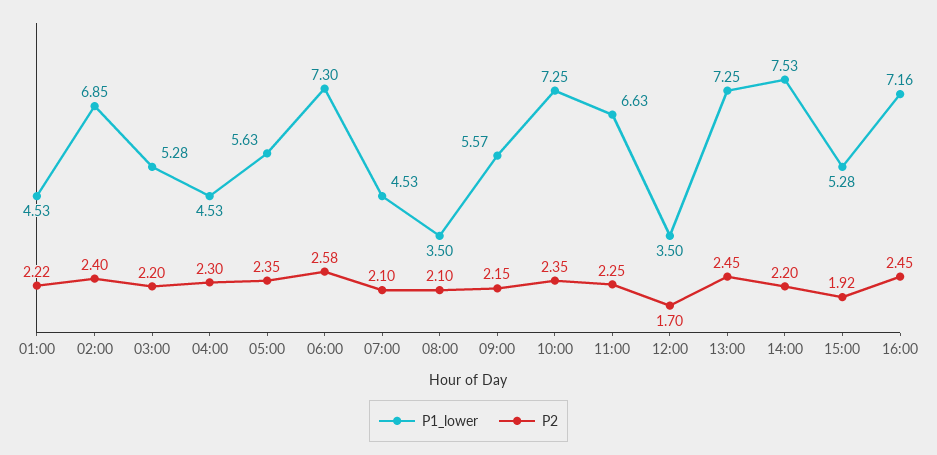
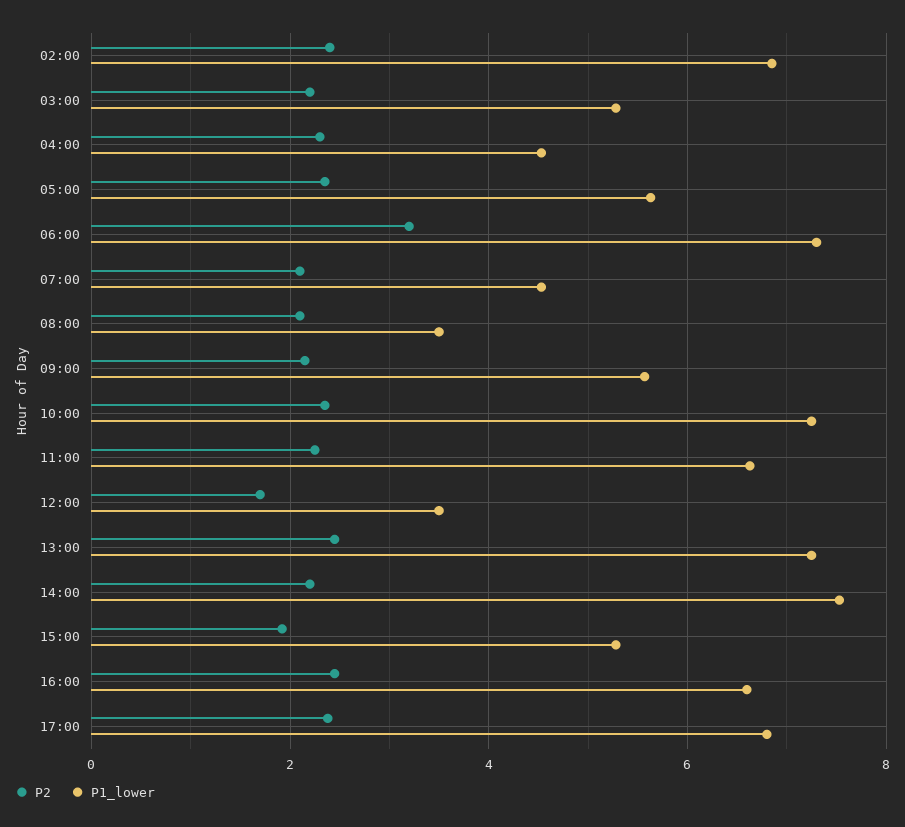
P1_lower, 01:00: 4.53 -> none
P2, 01:00: 2.22 -> none
P2, 06:00: 2.58 -> 3.2
P1_lower, 16:00: 7.16 -> 6.6
P2, 17:00: none -> 2.4
P1_lower, 17:00: none -> 6.8

